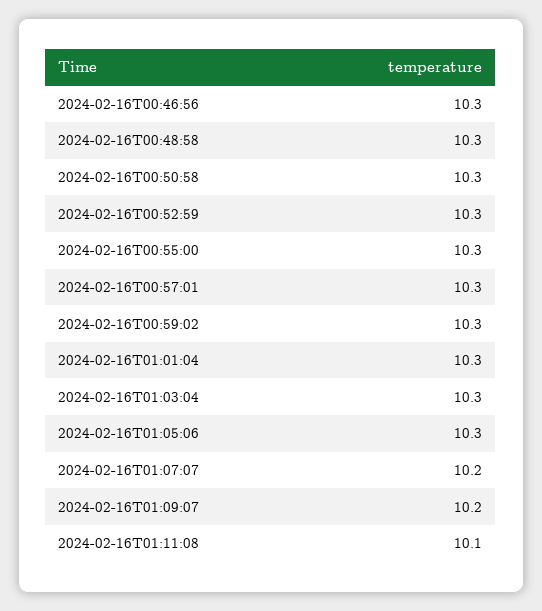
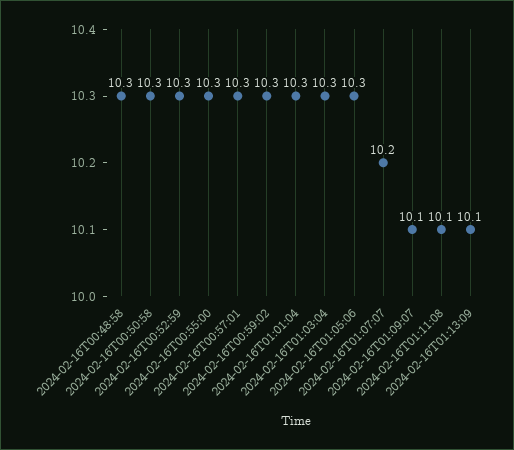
2024-02-16T00:46:56: 10.3 -> none
2024-02-16T01:09:07: 10.2 -> 10.1
2024-02-16T01:13:09: none -> 10.1

